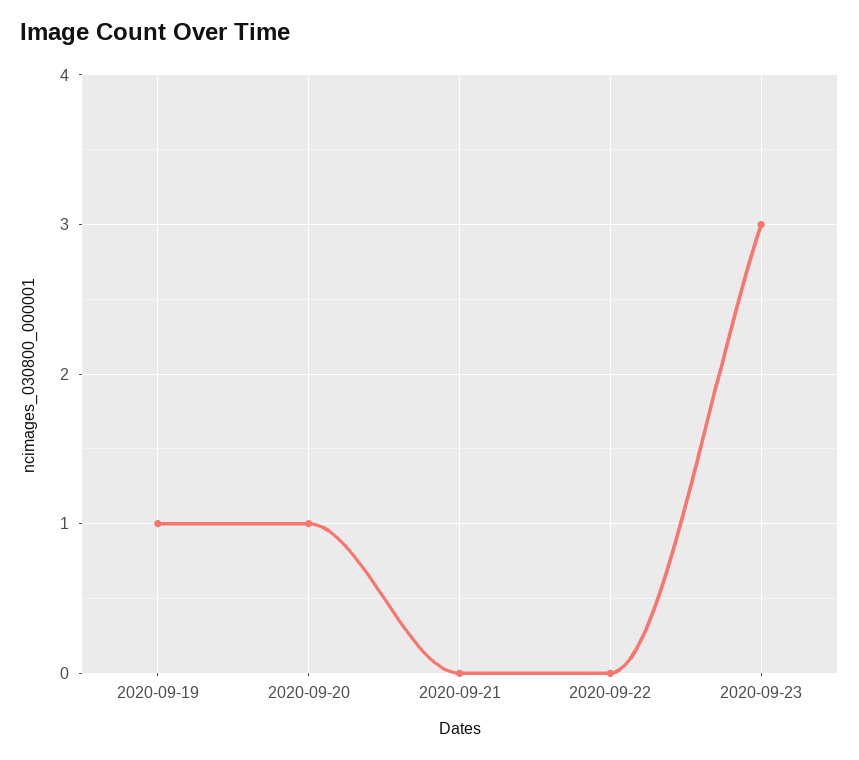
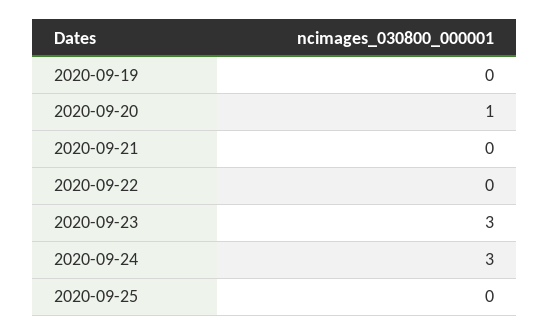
2020-09-19: 1 -> 0
2020-09-24: none -> 3
2020-09-25: none -> 0

